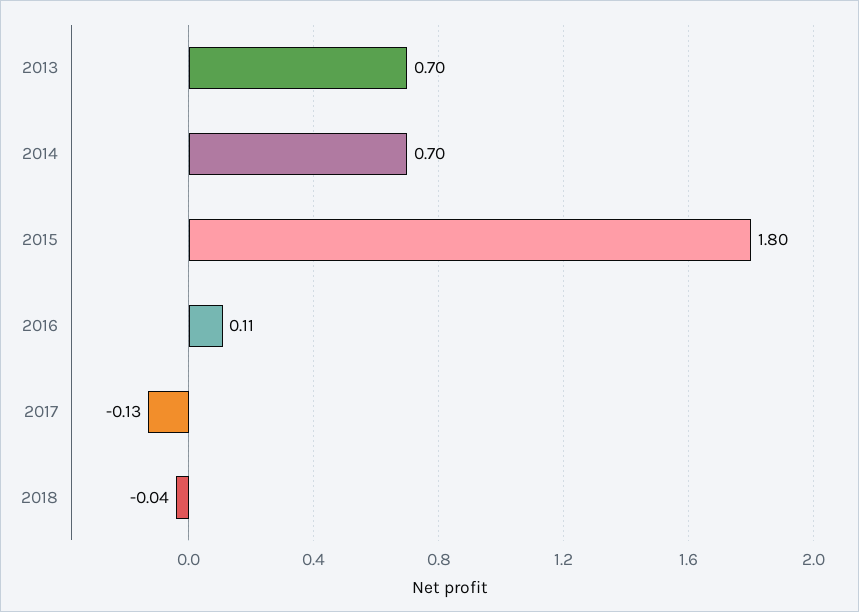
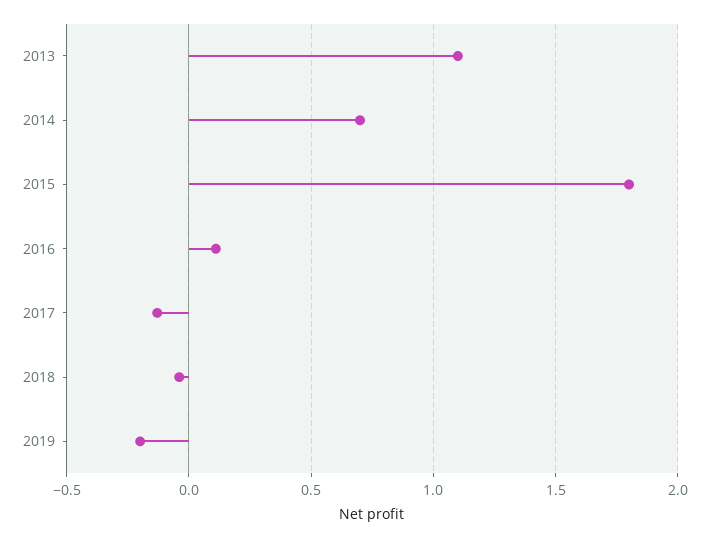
2013: 0.7 -> 1.1
2019: none -> -0.2

